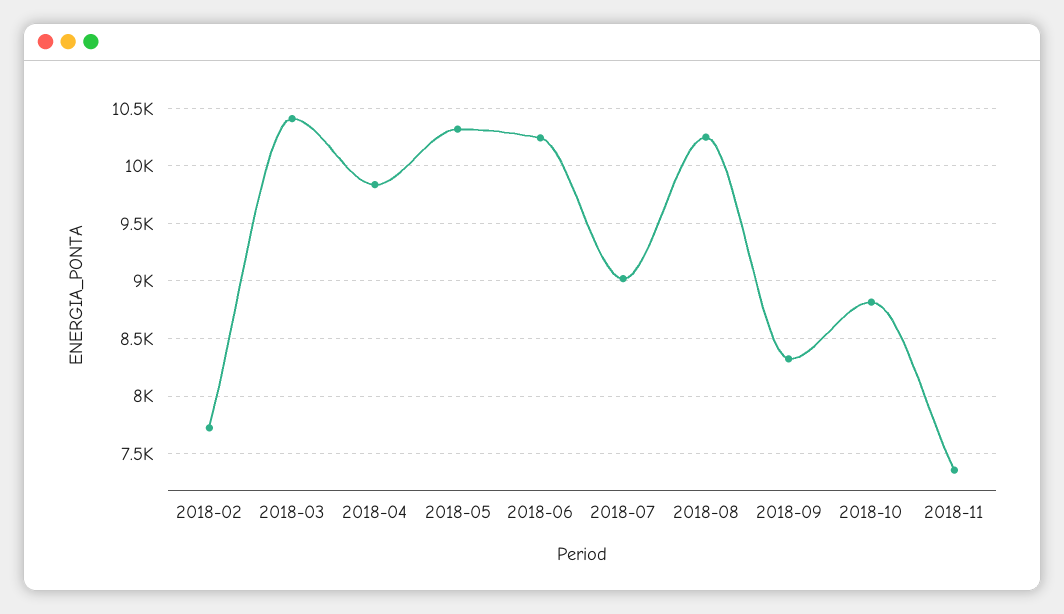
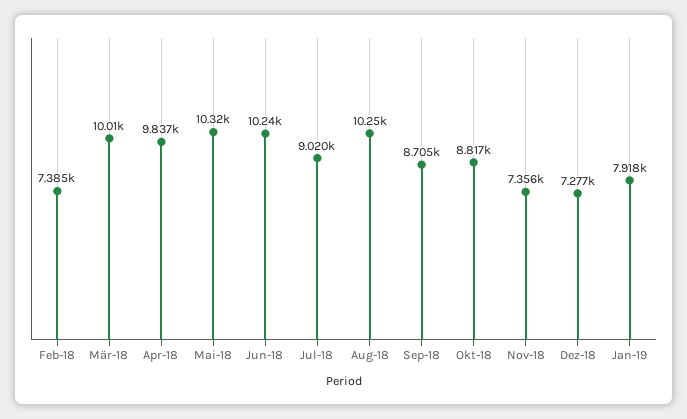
2018-02: 7700 -> 7385
2018-03: 10400 -> 10010
2018-09: 8300 -> 8705
Dez-18: none -> 7277
Jan-19: none -> 7918

